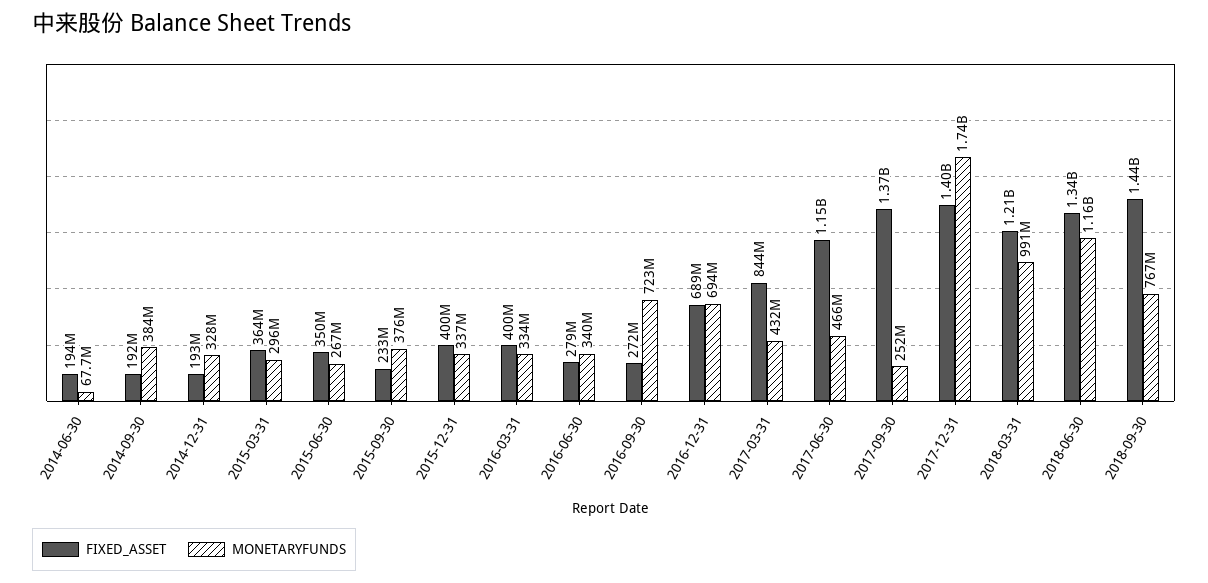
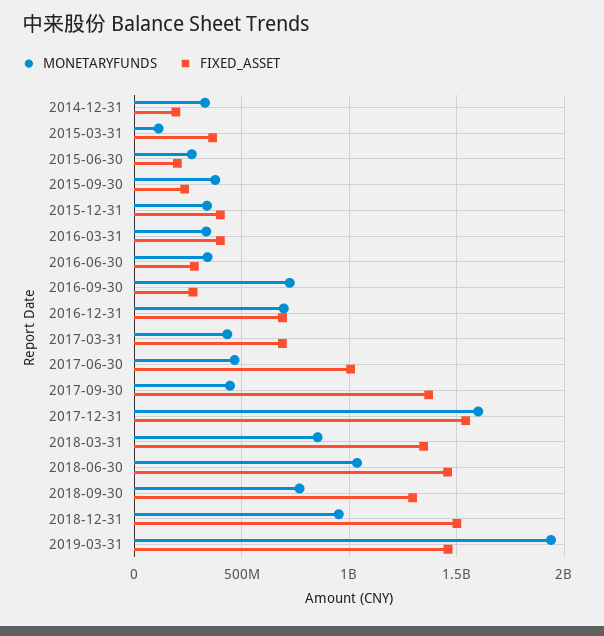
FIXED_ASSET, 2014-06-30: 194000000 -> none
MONETARYFUNDS, 2014-06-30: 67700000 -> none
FIXED_ASSET, 2014-09-30: 192000000 -> none
MONETARYFUNDS, 2014-09-30: 384000000 -> none
MONETARYFUNDS, 2015-03-31: 296000000 -> 100000000
FIXED_ASSET, 2015-06-30: 350000000 -> 200000000
FIXED_ASSET, 2017-03-31: 844000000 -> 700000000
FIXED_ASSET, 2017-06-30: 1150000000 -> 1000000000
MONETARYFUNDS, 2017-09-30: 252000000 -> 450000000
FIXED_ASSET, 2017-12-31: 1400000000 -> 1550000000
MONETARYFUNDS, 2017-12-31: 1740000000 -> 1600000000
FIXED_ASSET, 2018-03-31: 1210000000 -> 1350000000
MONETARYFUNDS, 2018-03-31: 991000000 -> 850000000
FIXED_ASSET, 2018-06-30: 1340000000 -> 1450000000
MONETARYFUNDS, 2018-06-30: 1160000000 -> 1050000000
FIXED_ASSET, 2018-09-30: 1440000000 -> 1300000000
MONETARYFUNDS, 2018-12-31: none -> 950000000
FIXED_ASSET, 2018-12-31: none -> 1500000000
MONETARYFUNDS, 2019-03-31: none -> 1950000000
FIXED_ASSET, 2019-03-31: none -> 1450000000

